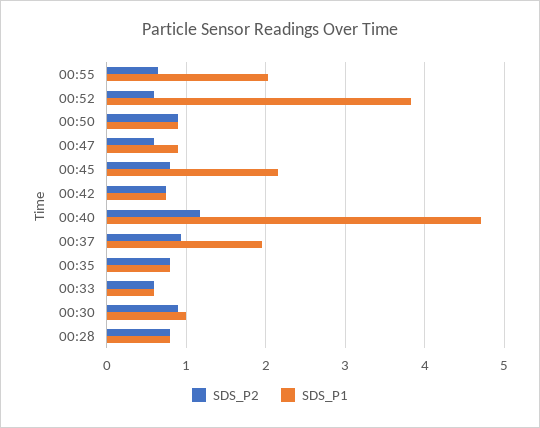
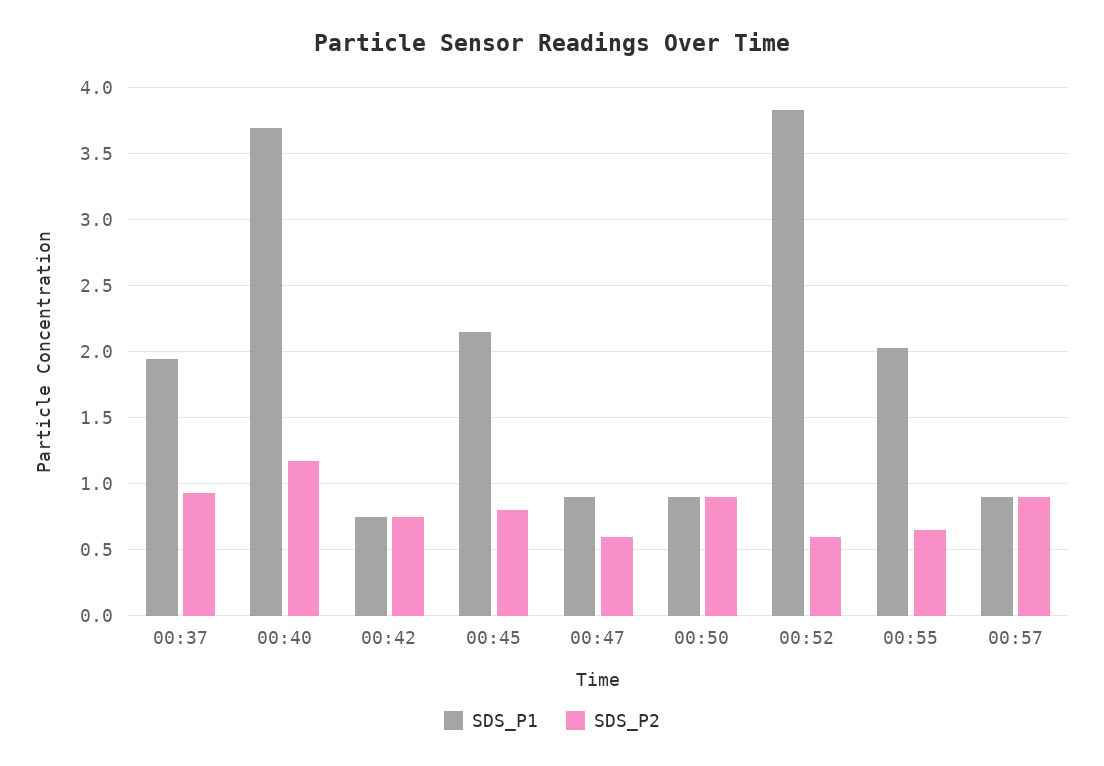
SDS_P1, 00:40: 4.7 -> 3.7
SDS_P2, 00:35: 0.8 -> none
SDS_P1, 00:35: 0.8 -> none
SDS_P2, 00:33: 0.6 -> none
SDS_P1, 00:33: 0.6 -> none
SDS_P2, 00:30: 0.9 -> none
SDS_P1, 00:30: 1 -> none
SDS_P2, 00:28: 0.8 -> none
SDS_P1, 00:28: 0.8 -> none
SDS_P1, 00:57: none -> 0.9
SDS_P2, 00:57: none -> 0.9

